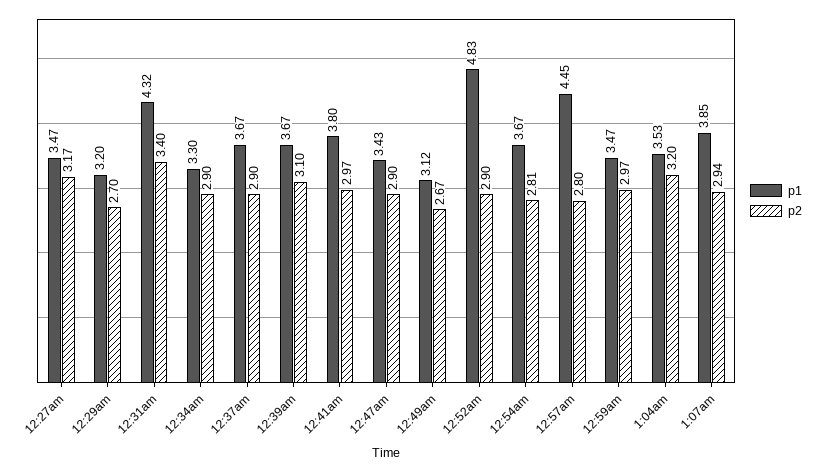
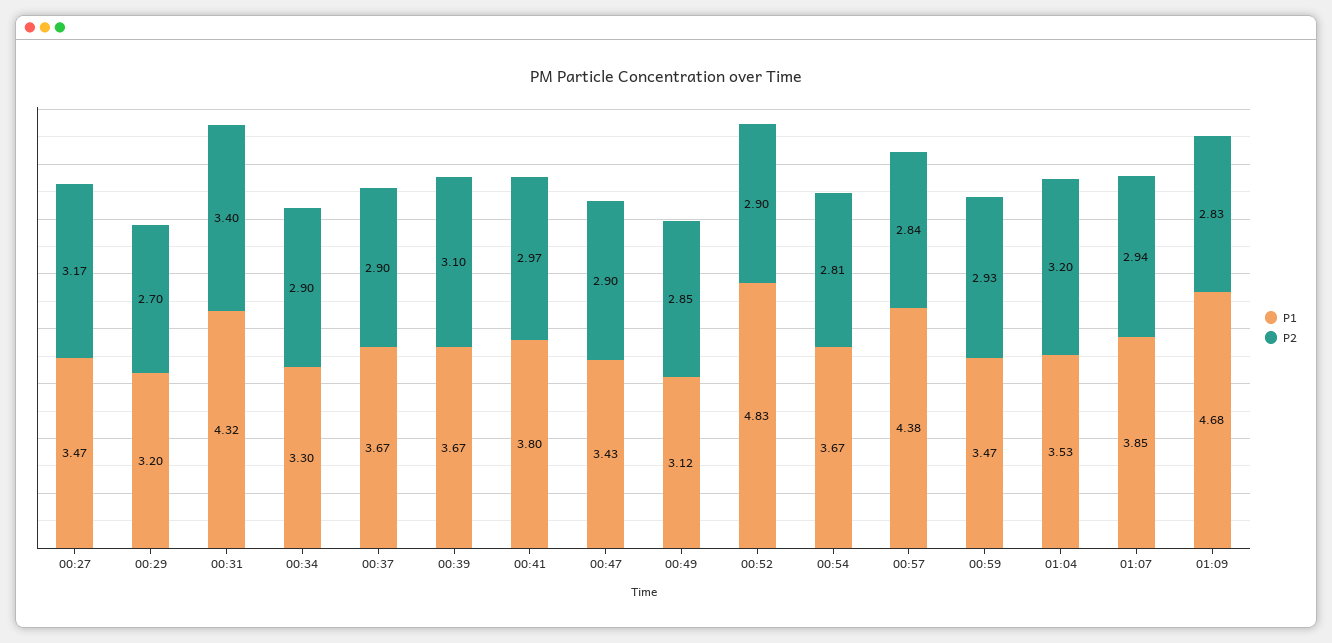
p2, 12:49am: 2.67 -> 2.85
p1, 12:57am: 4.45 -> 4.38
p2, 12:57am: 2.8 -> 2.84
p2, 12:59am: 2.97 -> 2.93
p1, 01:09: none -> 4.68
p2, 01:09: none -> 2.83

